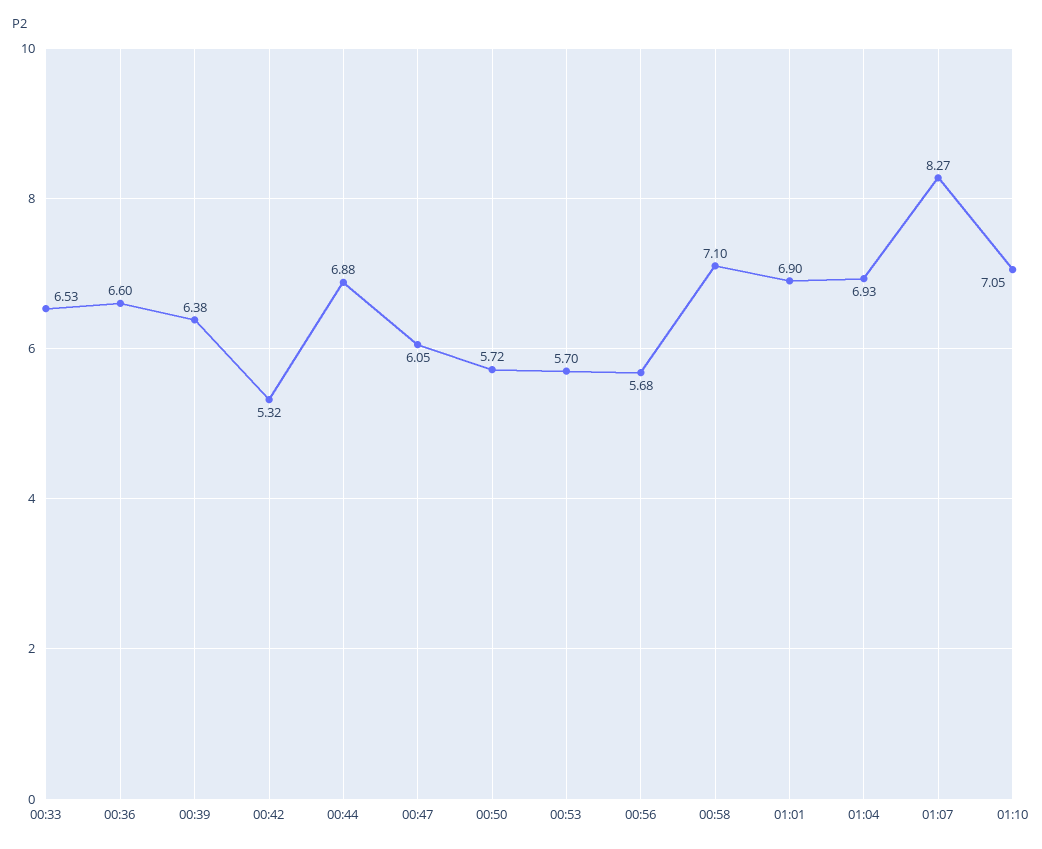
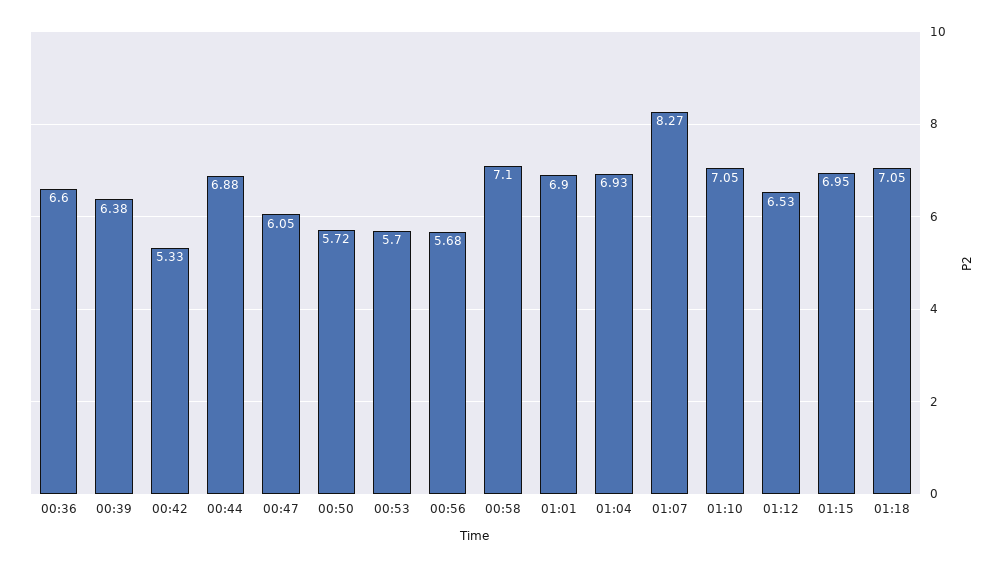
00:33: 6.53 -> none
00:42: 5.32 -> 5.33
01:12: none -> 6.53
01:15: none -> 6.95
01:18: none -> 7.05

